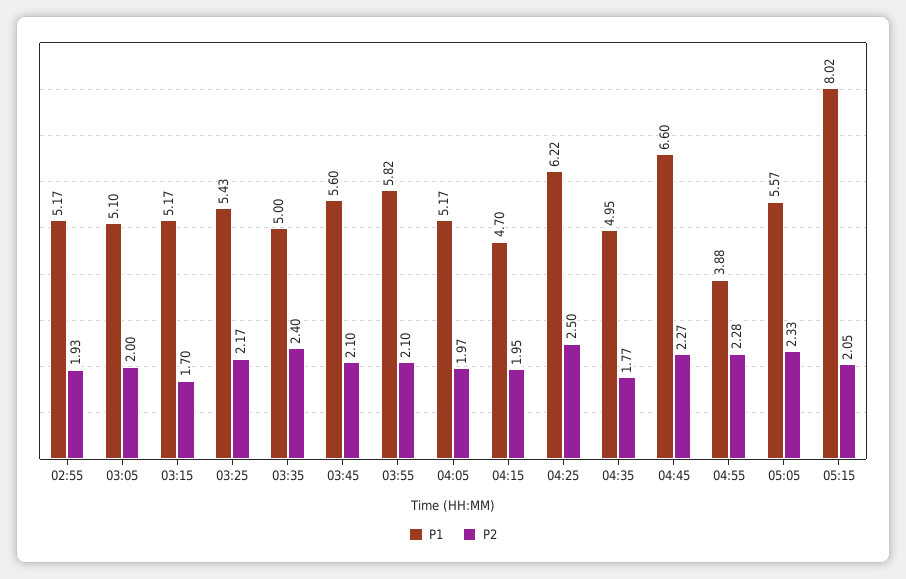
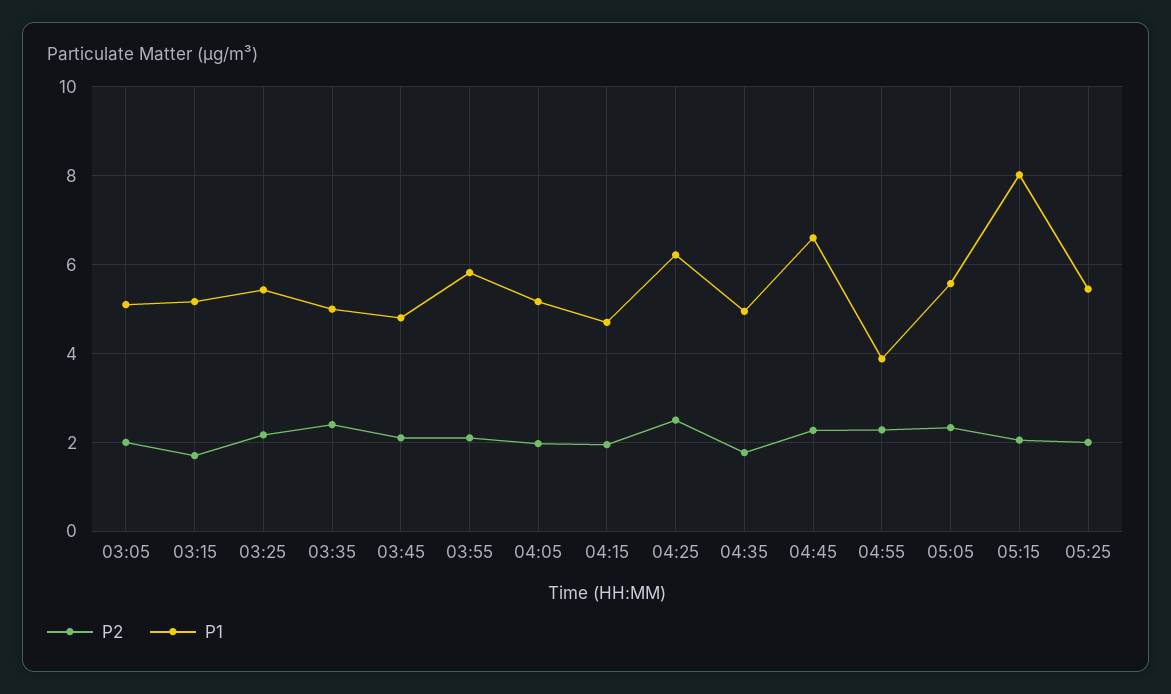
P1, 02:55: 5.17 -> none
P2, 02:55: 1.93 -> none
P1, 03:45: 5.6 -> 4.8
P2, 05:25: none -> 2
P1, 05:25: none -> 5.4

